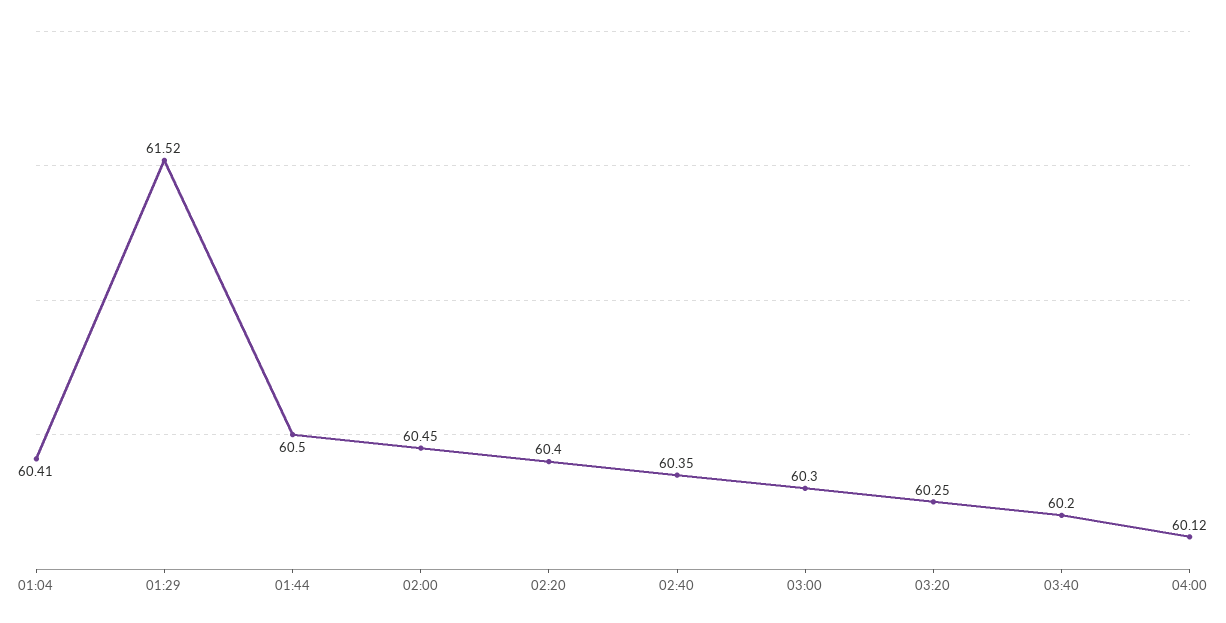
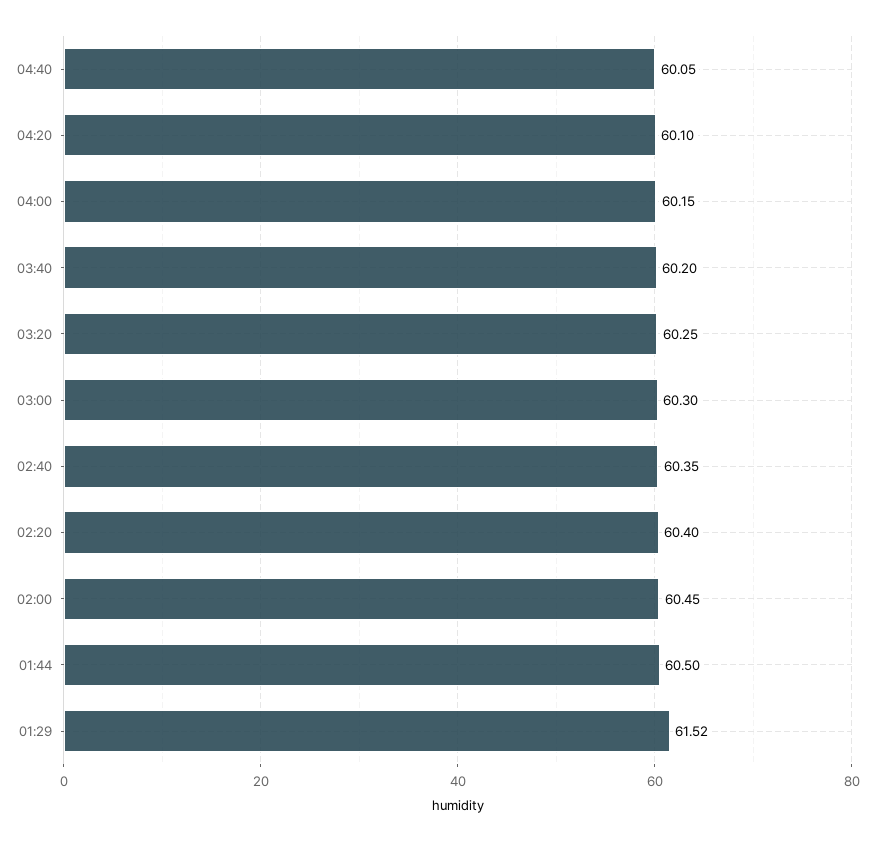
01:04: 60.41 -> none
04:00: 60.12 -> 60.15
04:40: none -> 60.05
04:20: none -> 60.1

